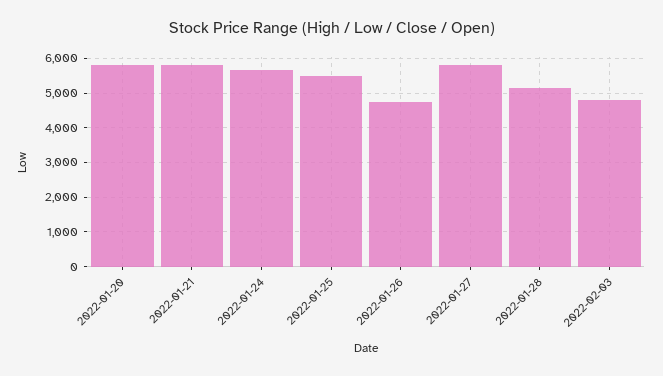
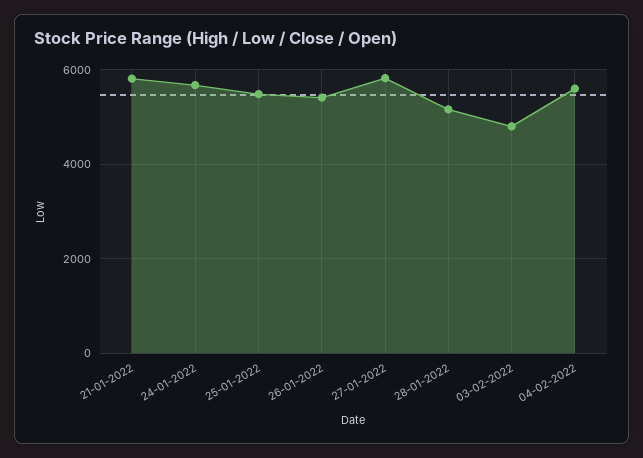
2022-01-20: 5800 -> none
2022-01-26: 4800 -> 5400
04-02-2022: none -> 5600

